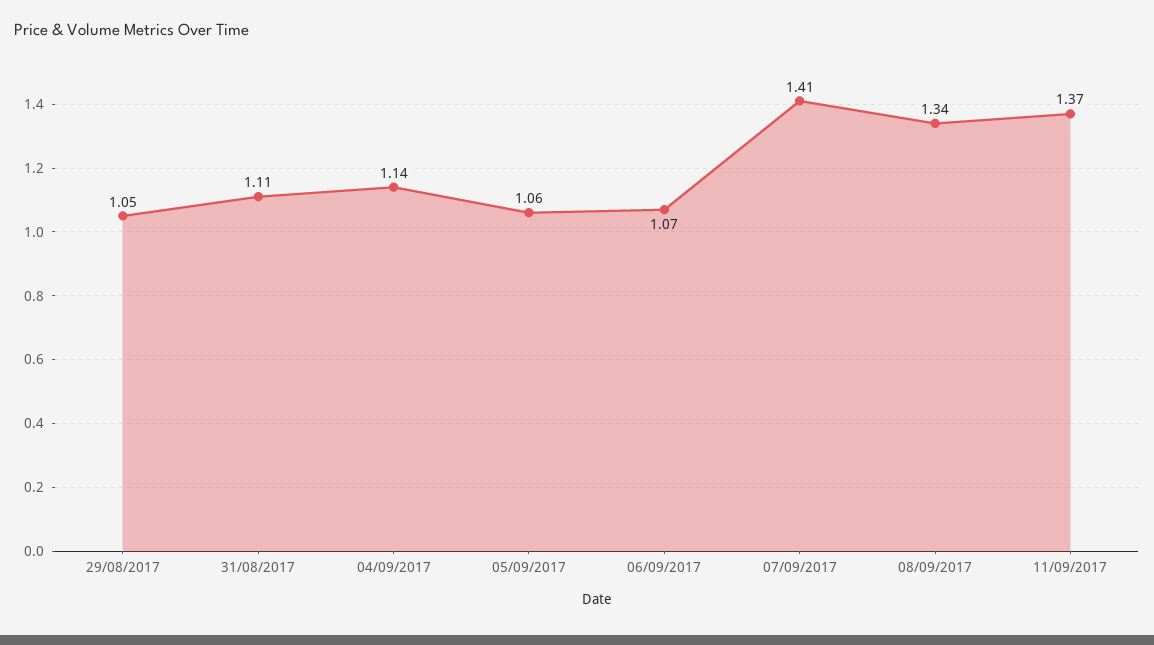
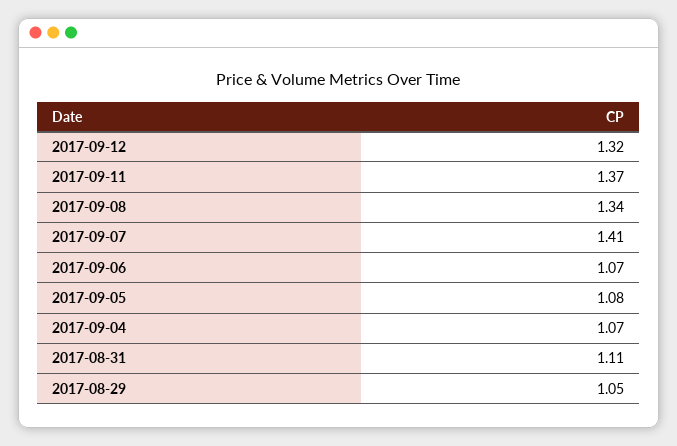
04/09/2017: 1.14 -> 1.07
05/09/2017: 1.06 -> 1.08
2017-09-12: none -> 1.32

